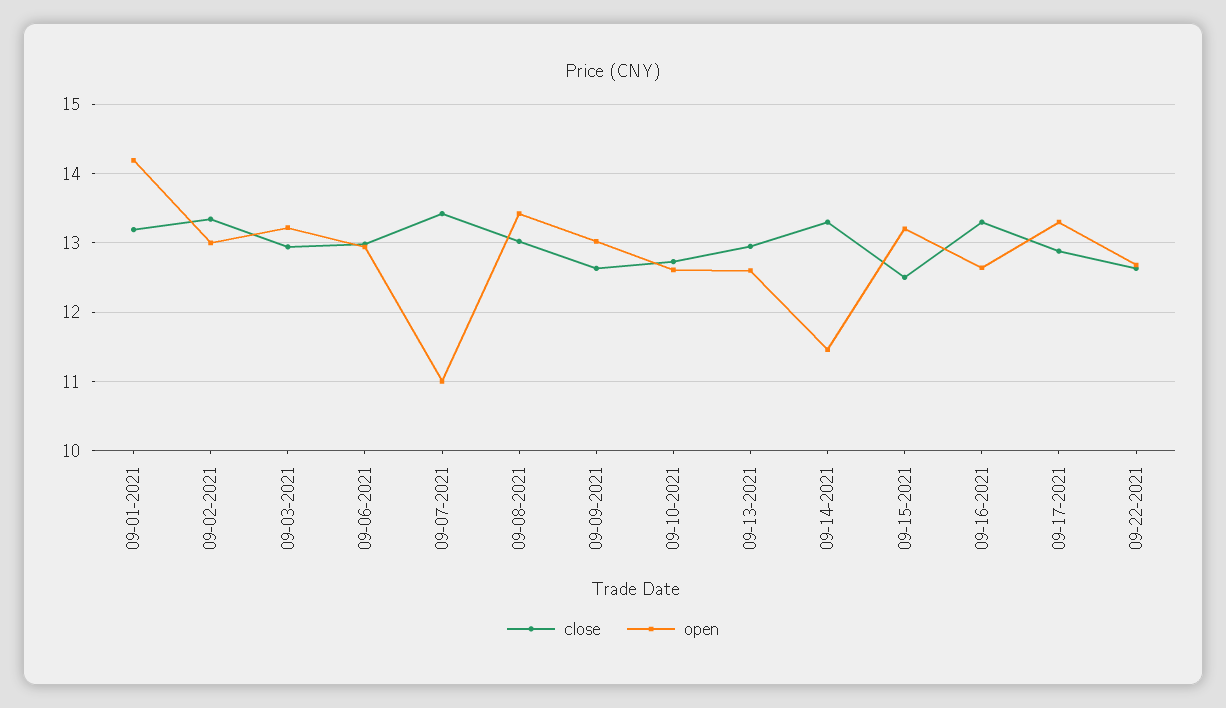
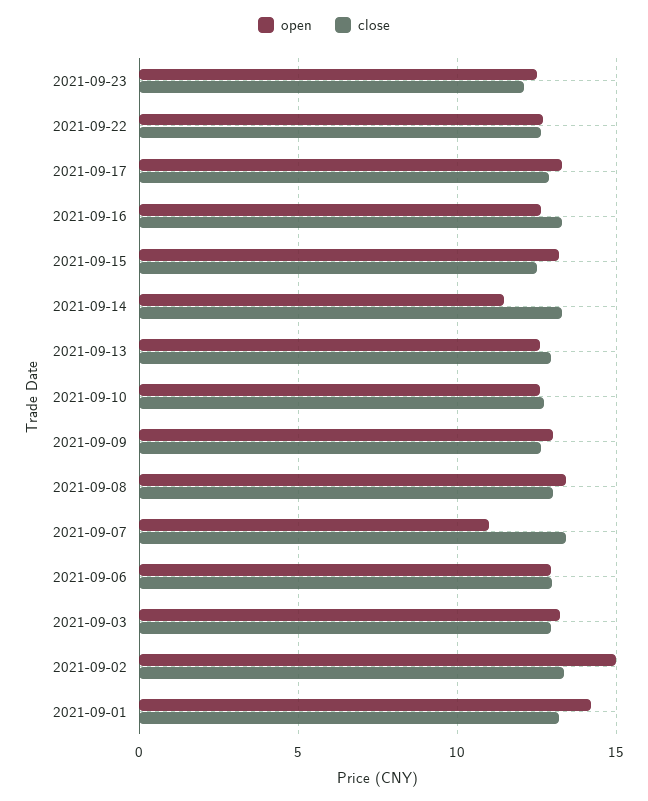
open, 09-02-2021: 13 -> 15
open, 2021-09-23: none -> 12.5
close, 2021-09-23: none -> 12

